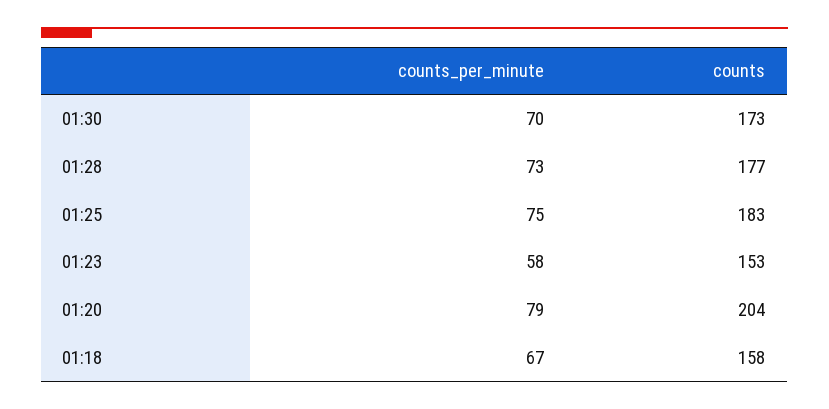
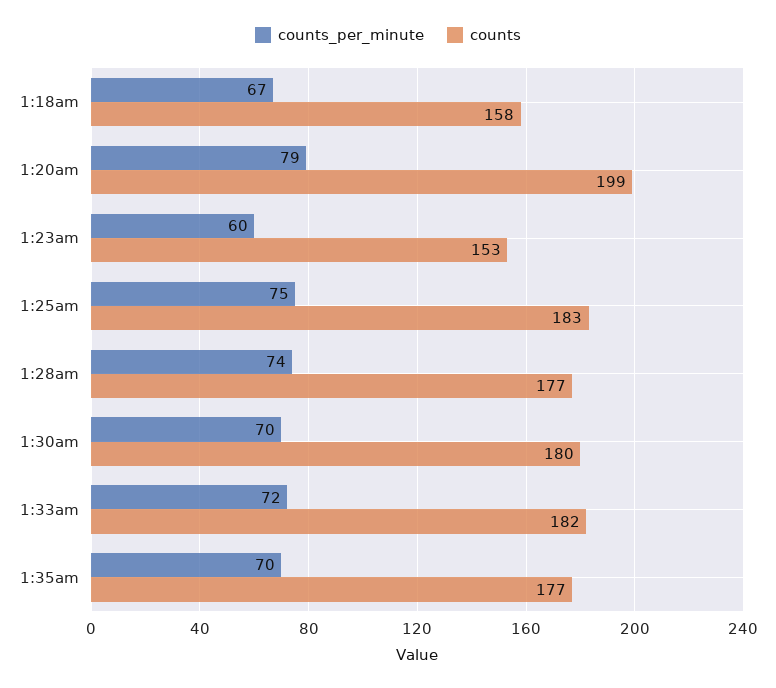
counts, 01:30: 173 -> 180
counts_per_minute, 01:28: 73 -> 74
counts_per_minute, 01:23: 58 -> 60
counts, 01:20: 204 -> 199
counts_per_minute, 1:33am: none -> 72
counts, 1:33am: none -> 182
counts_per_minute, 1:35am: none -> 70
counts, 1:35am: none -> 177

